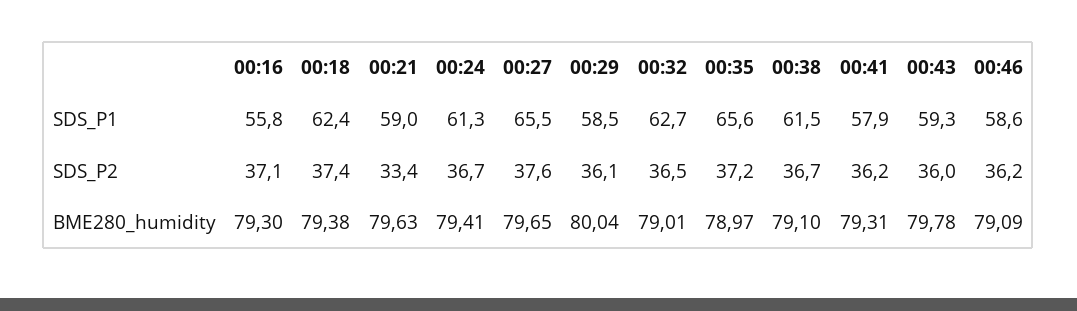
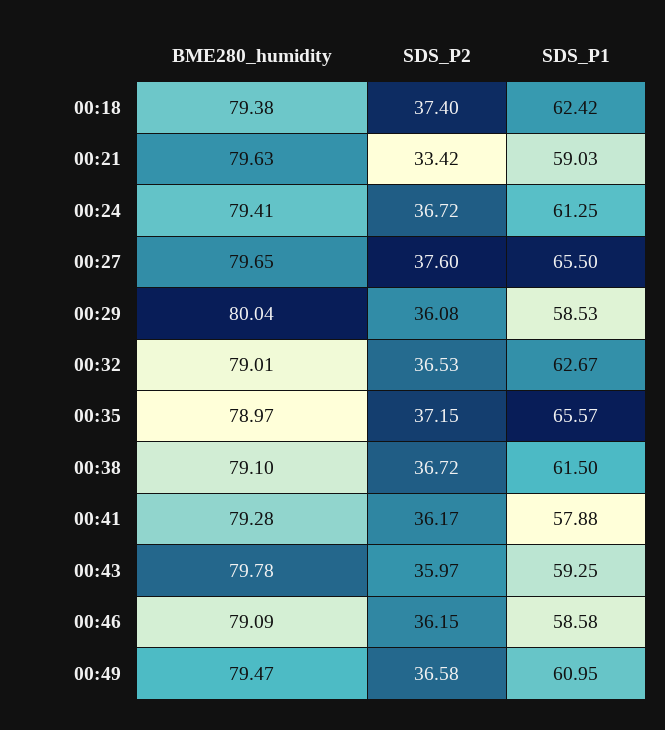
00:16, SDS_P1: 55.8 -> none
00:16, SDS_P2: 37.1 -> none
00:16, BME280_humidity: 79.3 -> none
00:41, BME280_humidity: 79.31 -> 79.28
00:49, BME280_humidity: none -> 79.47
00:49, SDS_P2: none -> 36.58
00:49, SDS_P1: none -> 60.95

